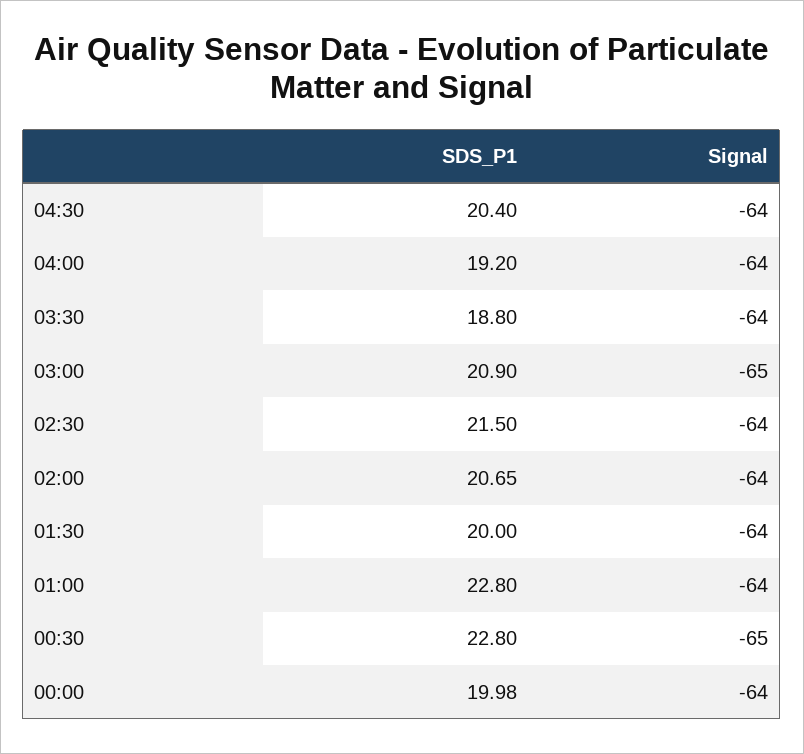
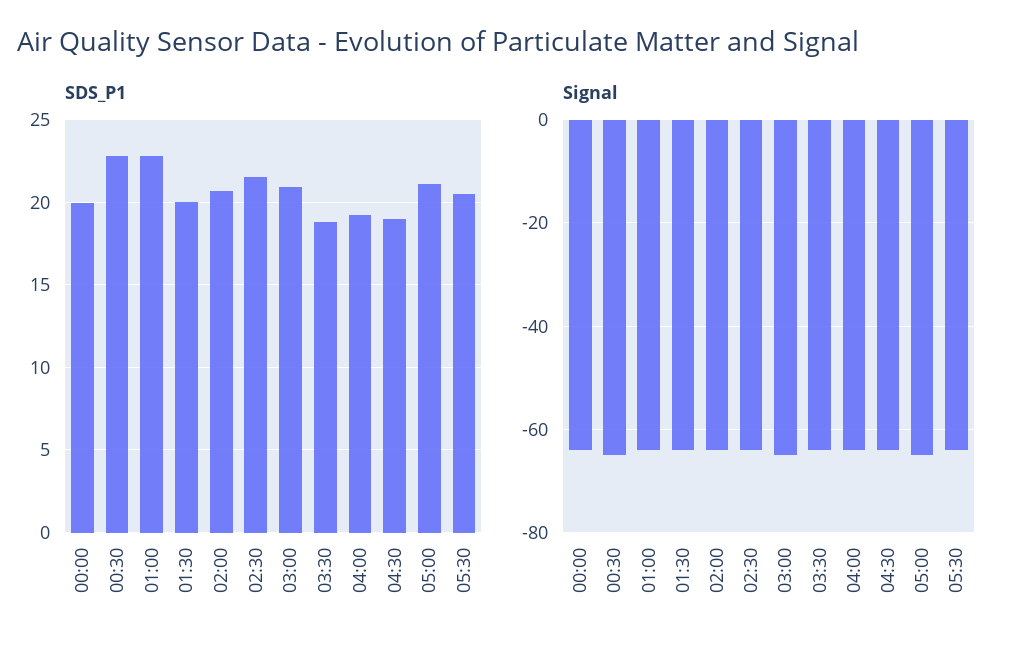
SDS_P1, 04:30: 20.4 -> 19
SDS_P1, 05:00: none -> 21
SDS_P1, 05:30: none -> 20.5
Signal, 05:00: none -> -65
Signal, 05:30: none -> -65

